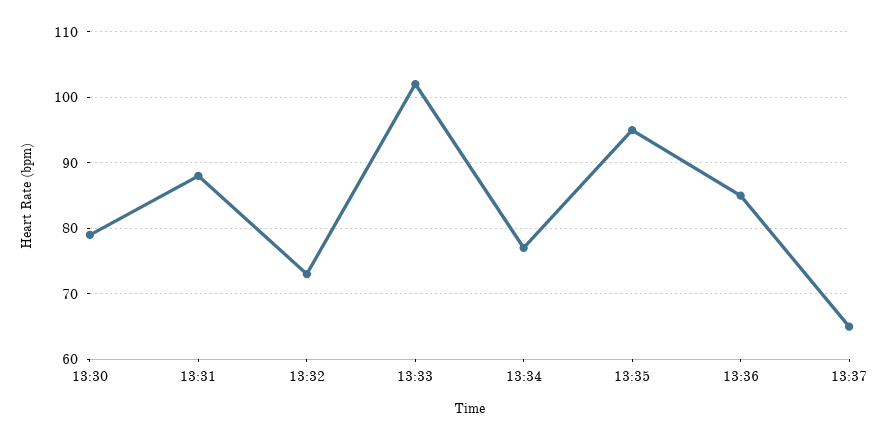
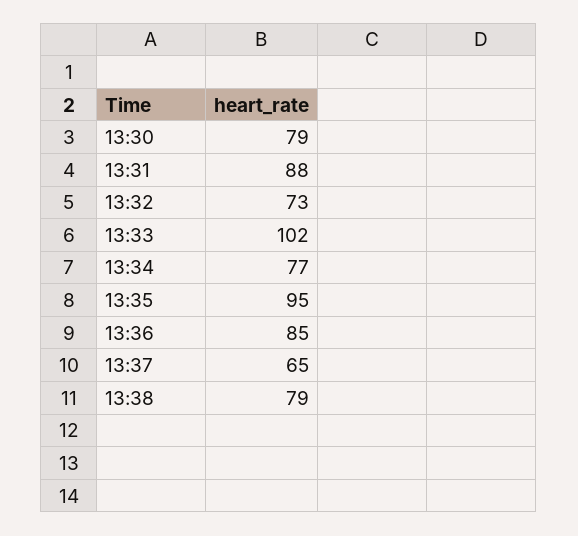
13:38: none -> 79

